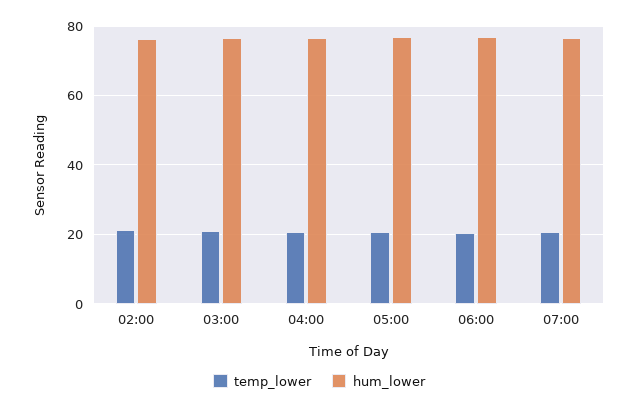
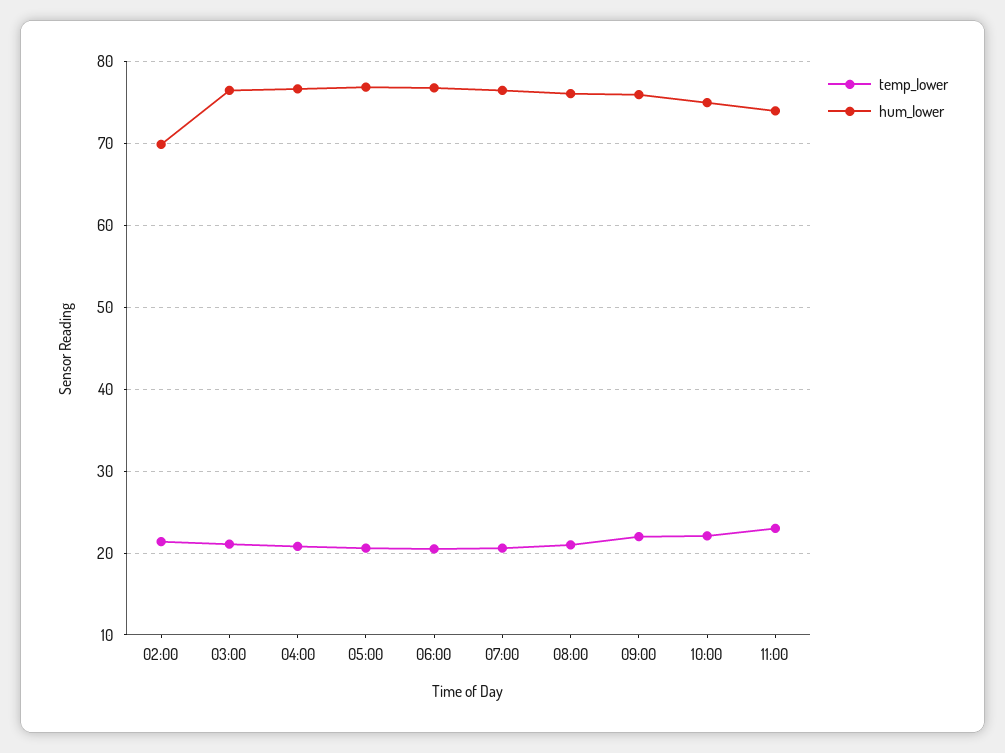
hum_lower, 02:00: 76 -> 70
temp_lower, 08:00: none -> 21
hum_lower, 08:00: none -> 76
temp_lower, 09:00: none -> 22
hum_lower, 09:00: none -> 76
temp_lower, 10:00: none -> 22
hum_lower, 10:00: none -> 75
temp_lower, 11:00: none -> 23
hum_lower, 11:00: none -> 74

